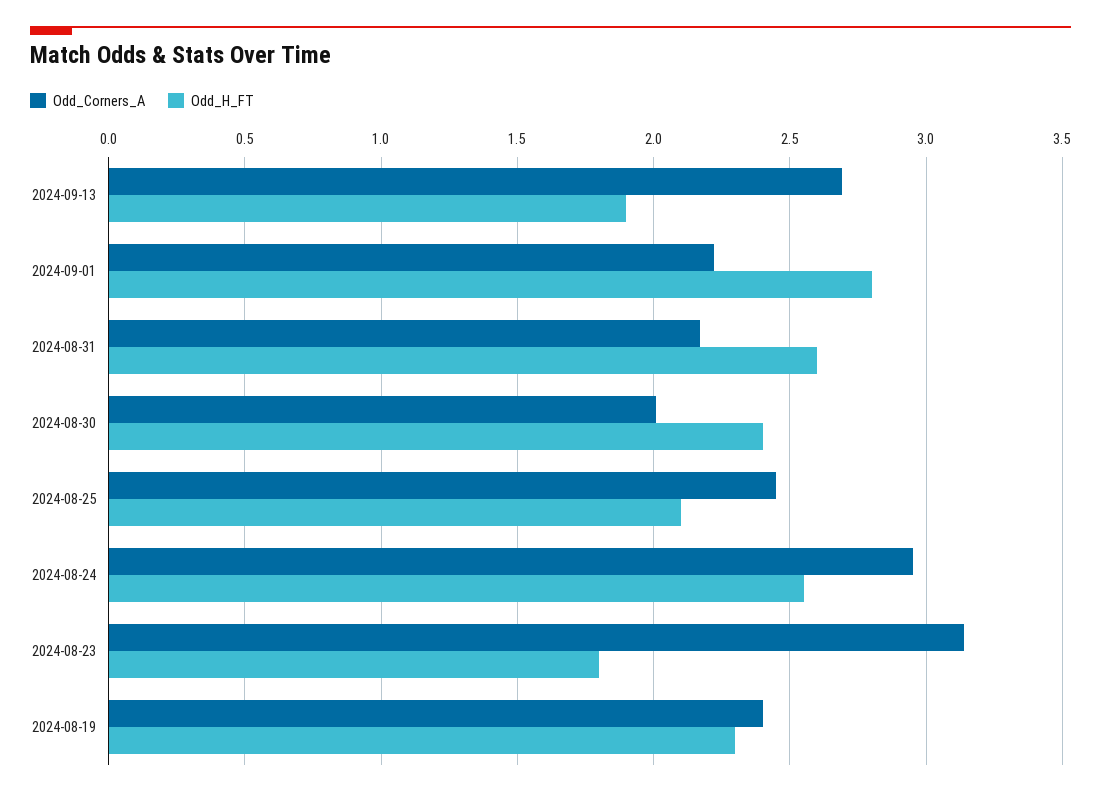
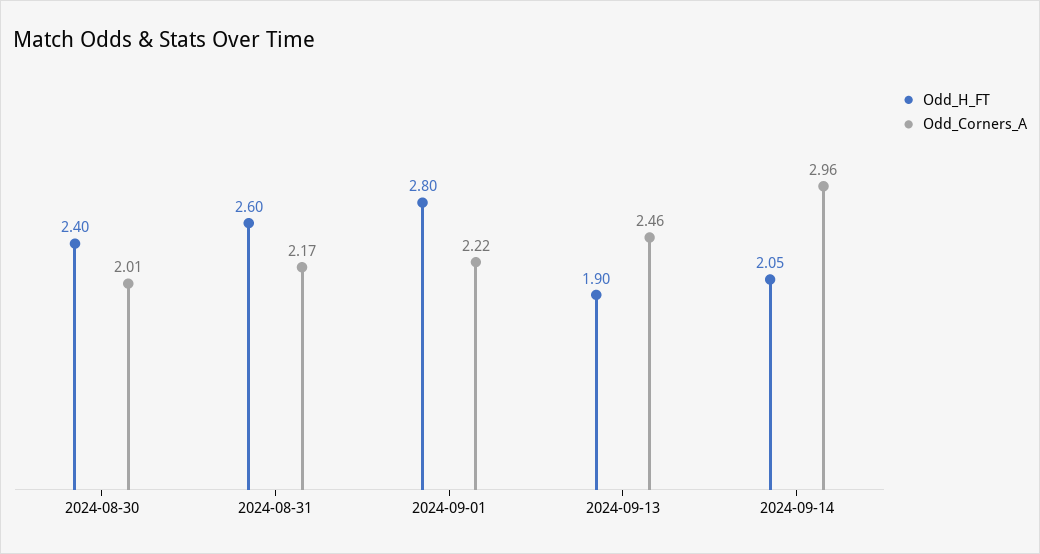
Odd_Corners_A, 2024-09-13: 2.7 -> 2.46
Odd_Corners_A, 2024-08-25: 2.45 -> none
Odd_H_FT, 2024-08-25: 2.1 -> none
Odd_Corners_A, 2024-08-24: 2.95 -> none
Odd_H_FT, 2024-08-24: 2.55 -> none
Odd_Corners_A, 2024-08-23: 3.15 -> none
Odd_H_FT, 2024-08-23: 1.8 -> none
Odd_Corners_A, 2024-08-19: 2.4 -> none
Odd_H_FT, 2024-08-19: 2.3 -> none
Odd_H_FT, 2024-09-14: none -> 2.05
Odd_Corners_A, 2024-09-14: none -> 2.96

